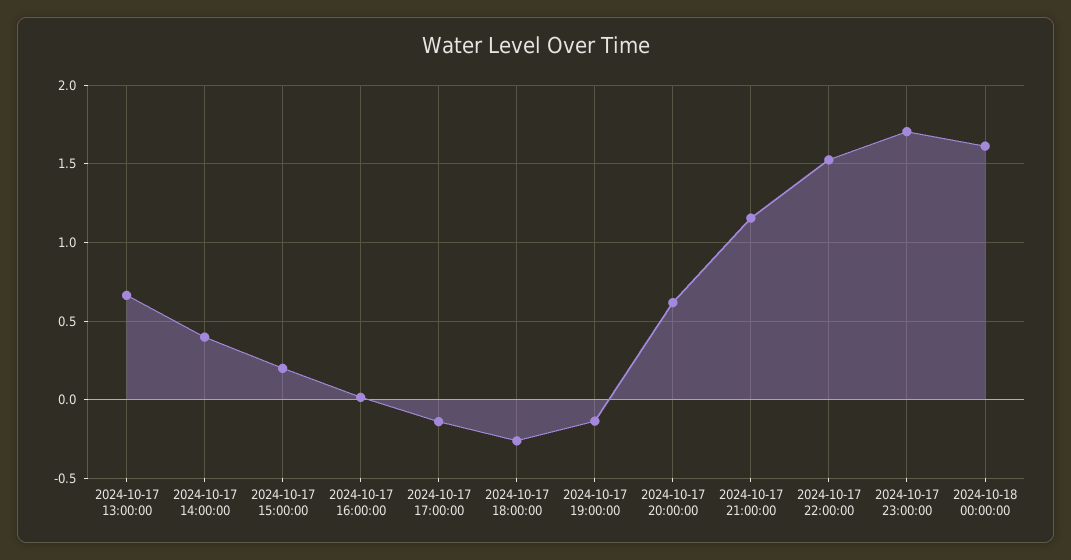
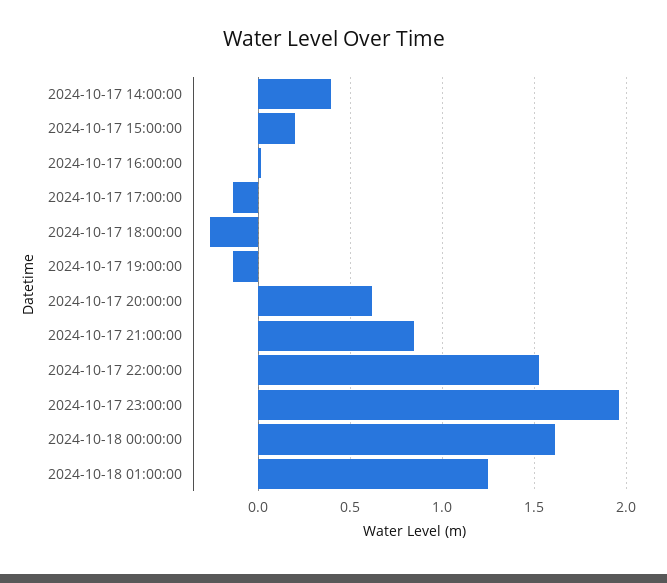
2024-10-17 13:00:00: 0.65 -> none
2024-10-17 21:00:00: 1.15 -> 0.85
2024-10-17 23:00:00: 1.7 -> 1.95
2024-10-18 01:00:00: none -> 1.25

